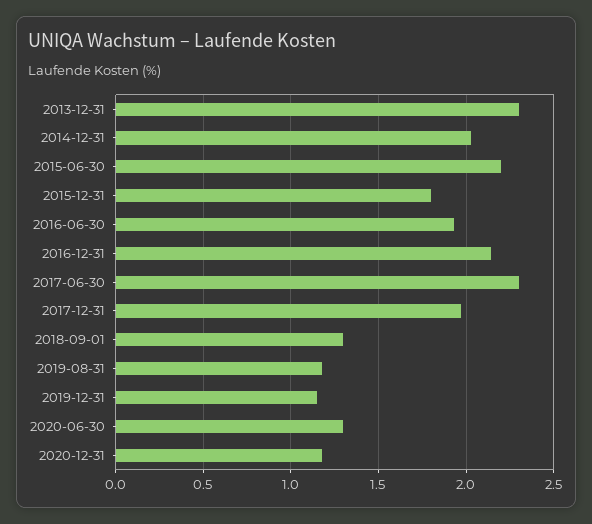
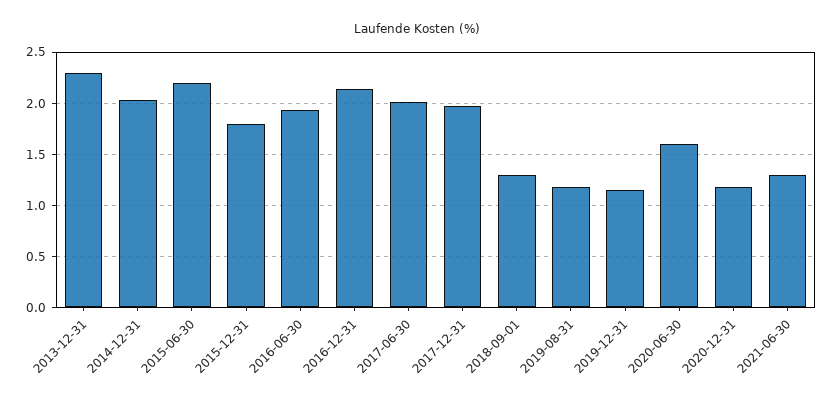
2017-06-30: 2.3 -> 2
2020-06-30: 1.3 -> 1.6
2021-06-30: none -> 1.3

